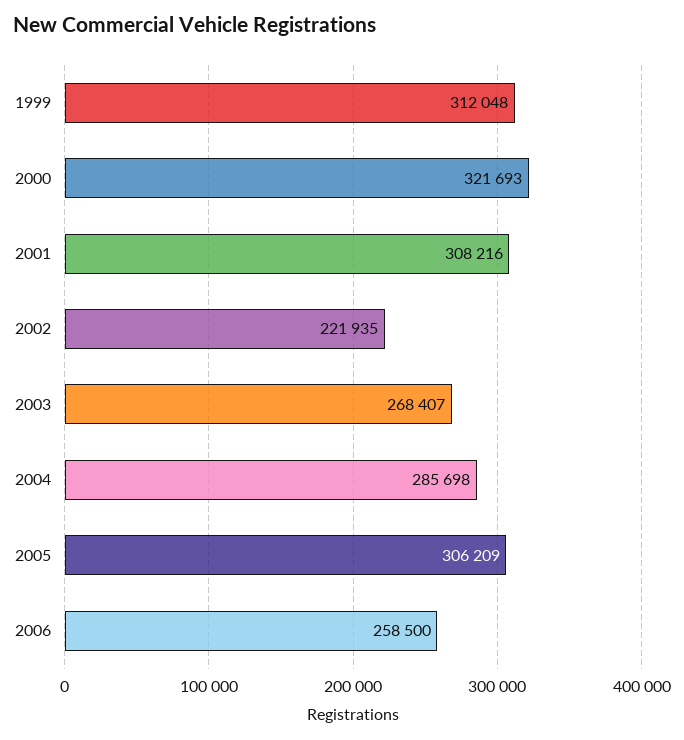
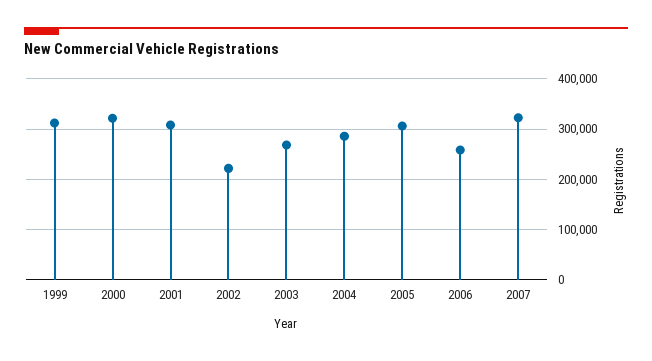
2007: none -> 320000

